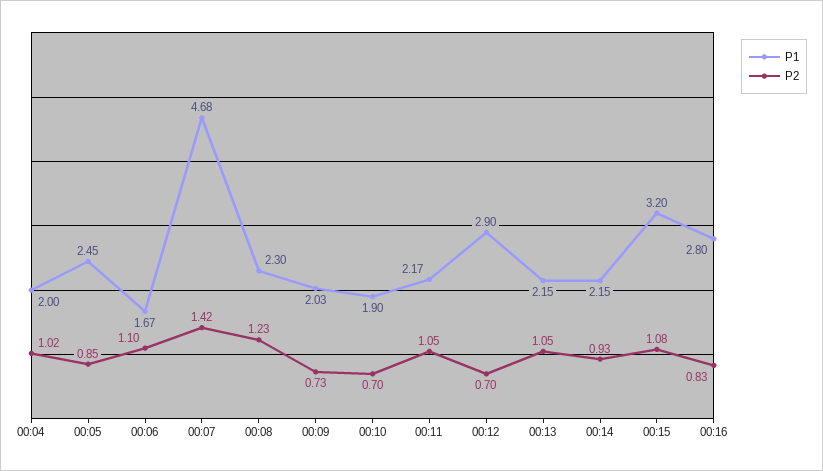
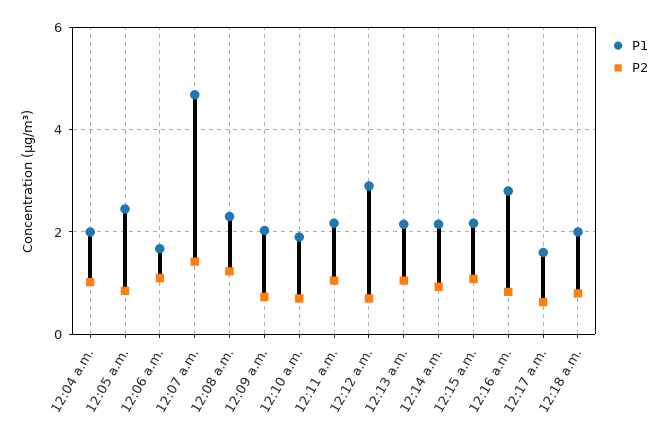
P1, 00:15: 3.2 -> 2.2
P1, 12:17 a.m.: none -> 1.6
P2, 12:17 a.m.: none -> 0.6
P1, 12:18 a.m.: none -> 2
P2, 12:18 a.m.: none -> 0.8

